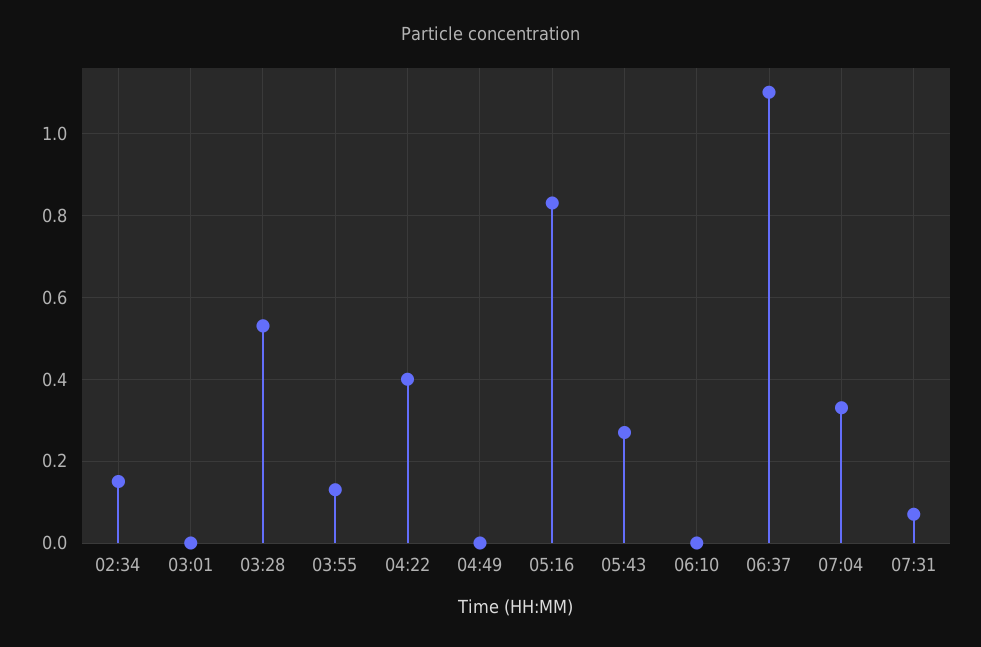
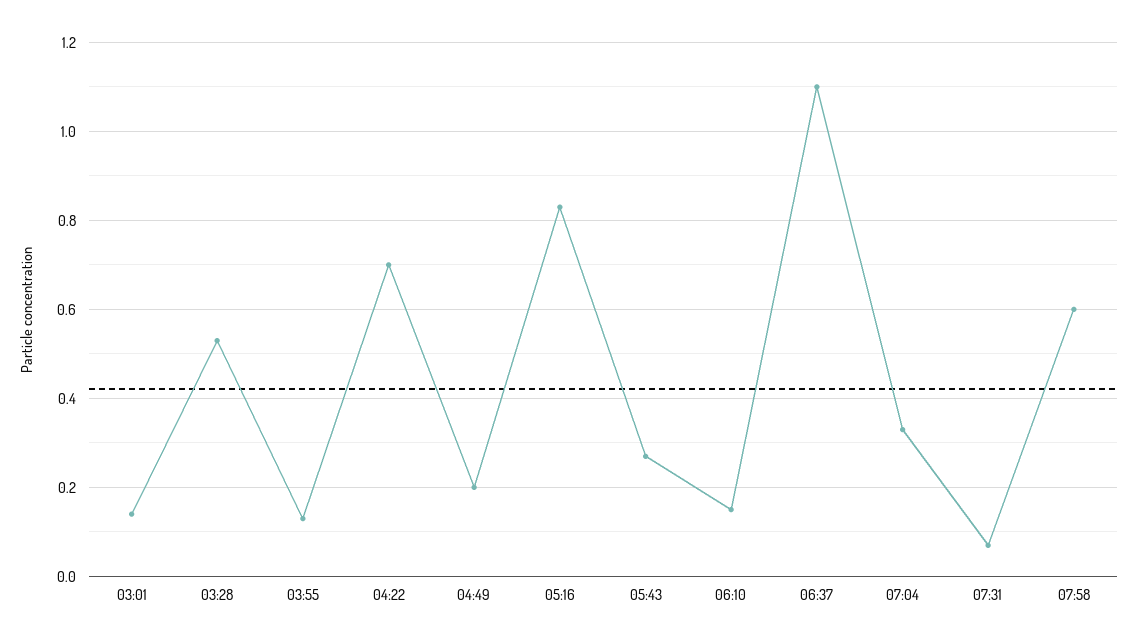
02:34: 0.15 -> none
03:01: 0 -> 0.15
04:22: 0.4 -> 0.7
04:49: 0 -> 0.2
06:10: 0 -> 0.15
07:58: none -> 0.6

